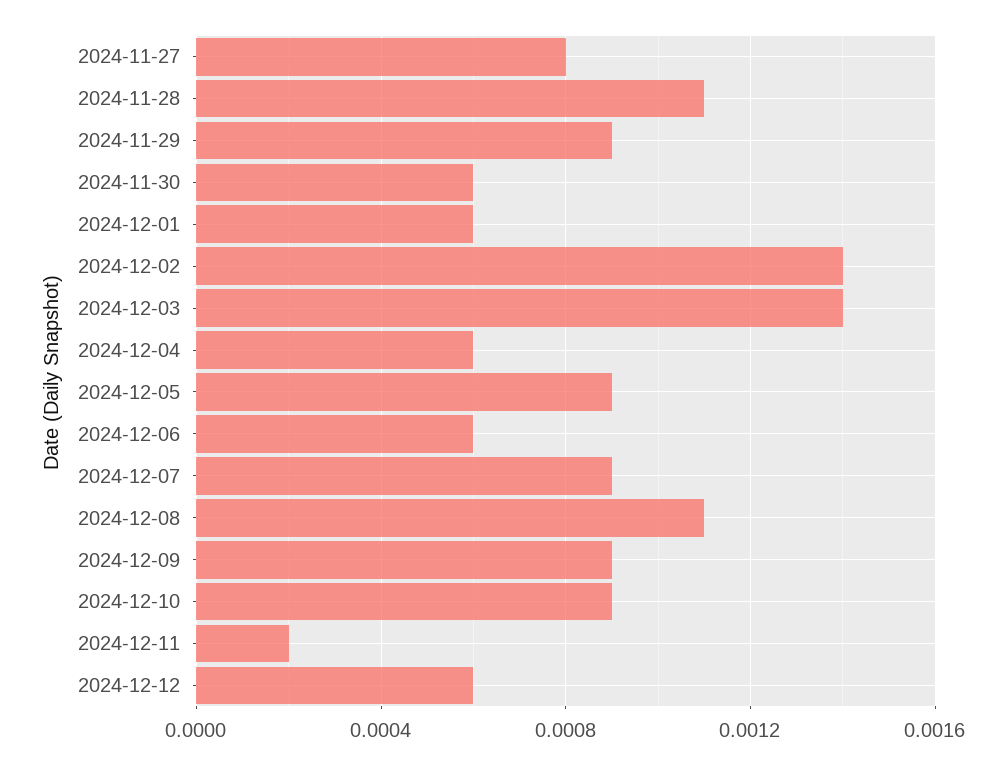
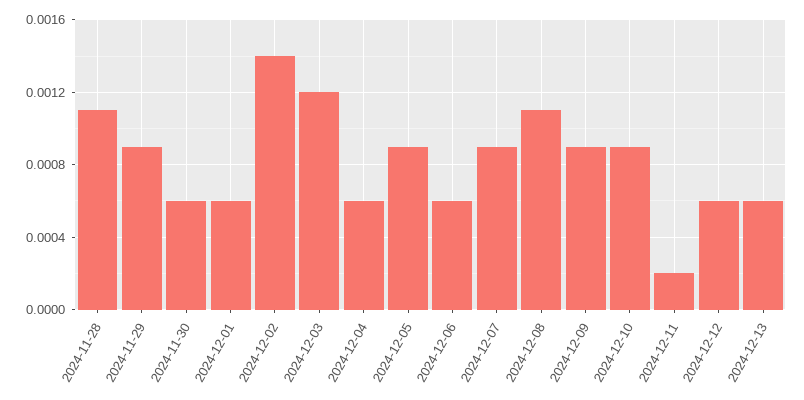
2024-11-27: 0.0008 -> none
2024-12-03: 0.0014 -> 0.0012
2024-12-13: none -> 0.0006

